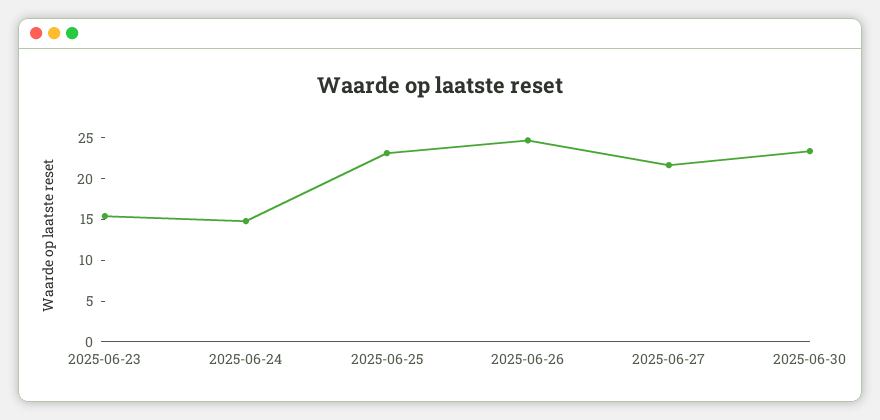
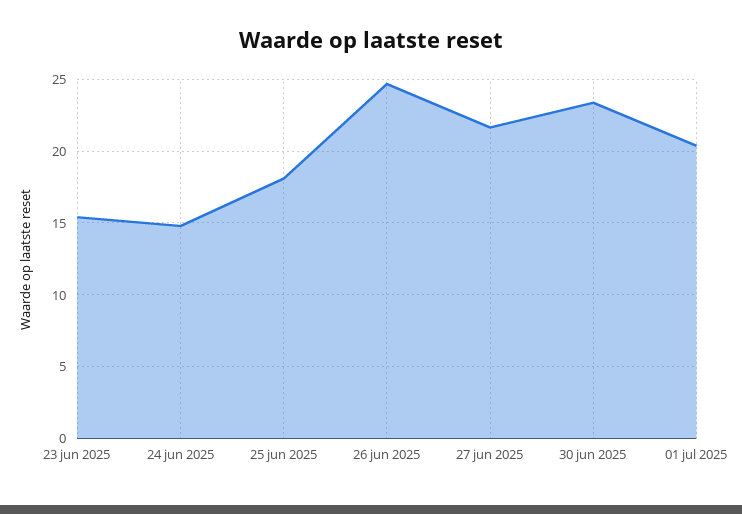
2025-06-25: 23 -> 18
01 jul 2025: none -> 20.5

